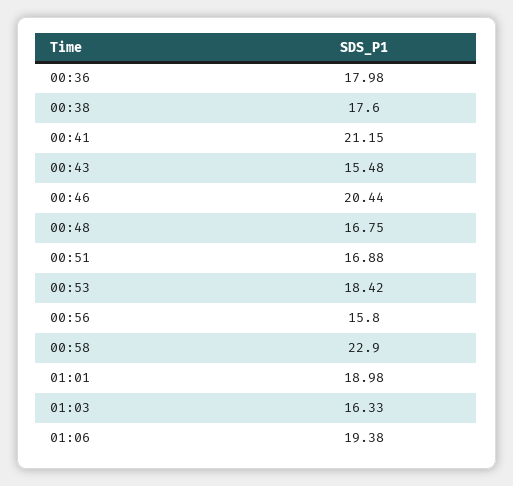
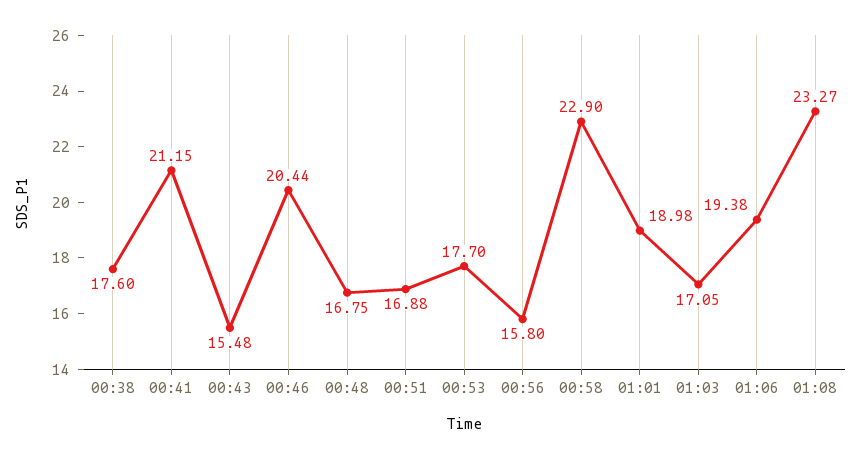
00:36: 17.98 -> none
00:53: 18.42 -> 17.7
01:03: 16.33 -> 17.05
01:08: none -> 23.27

